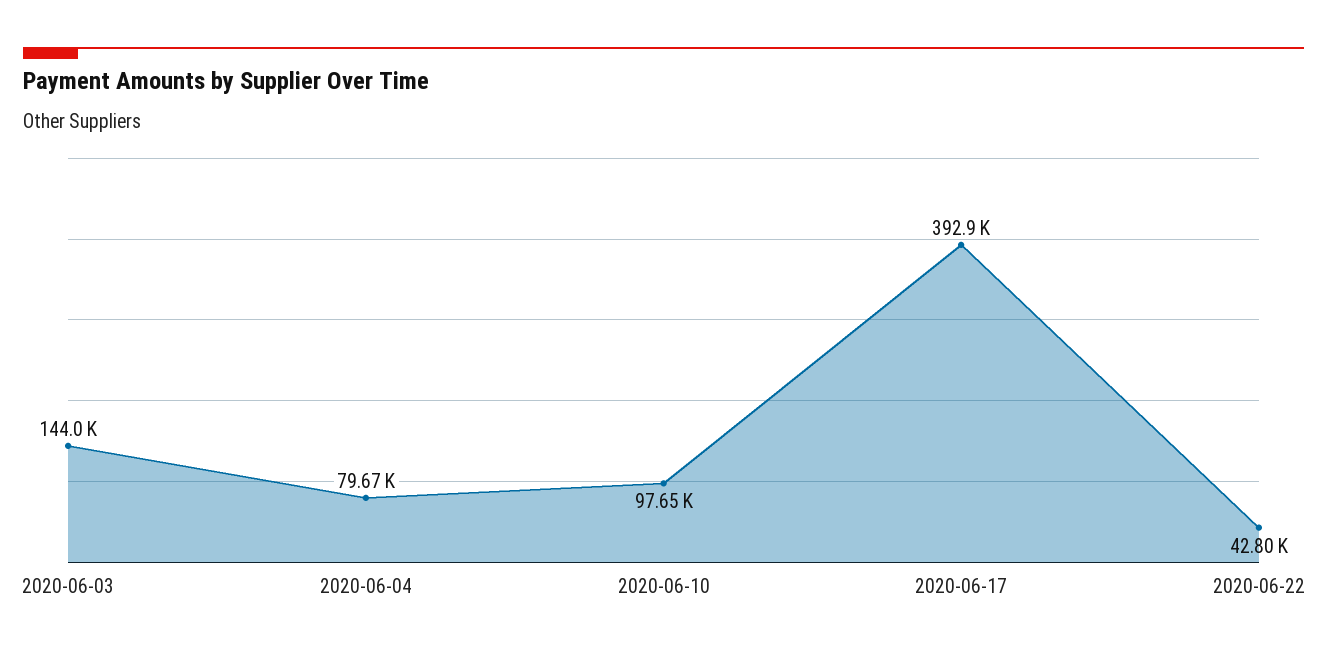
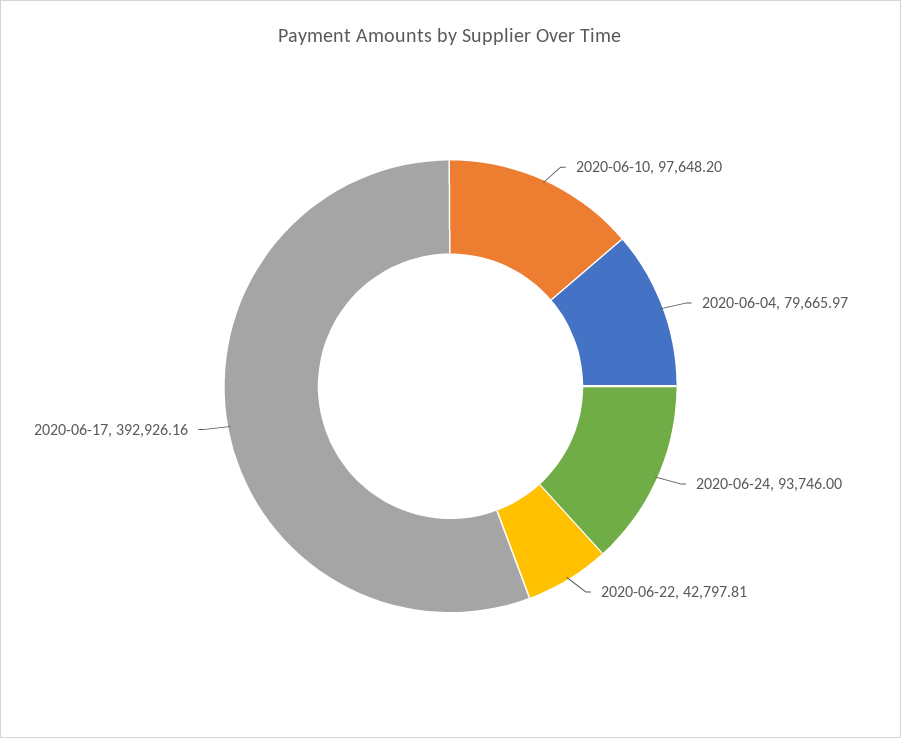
2020-06-03: 144000 -> none
2020-06-24: none -> 93746

